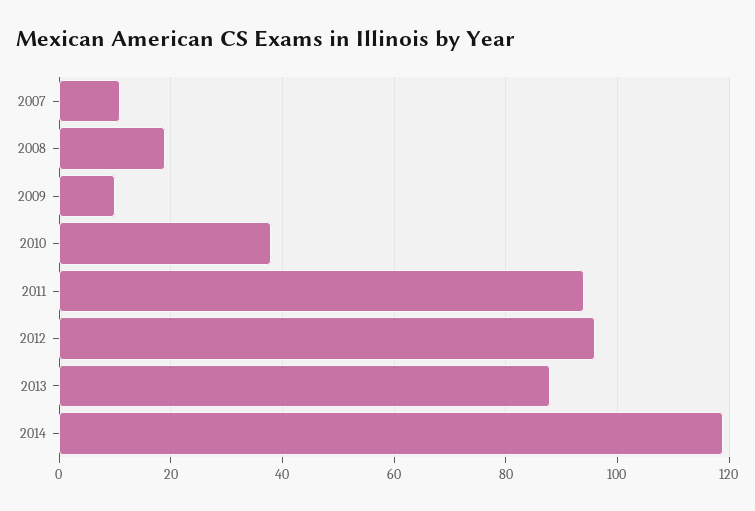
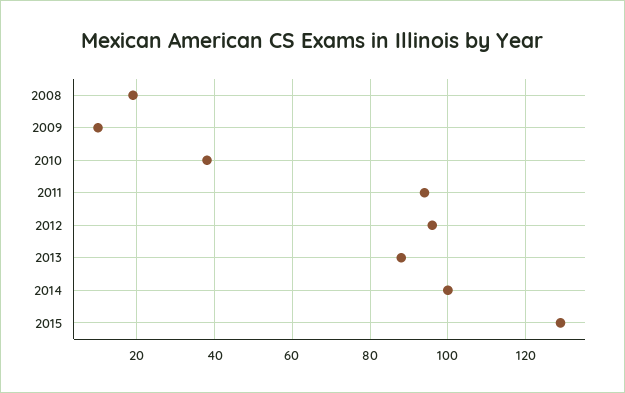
2007: 10 -> none
2014: 120 -> 100
2015: none -> 130

